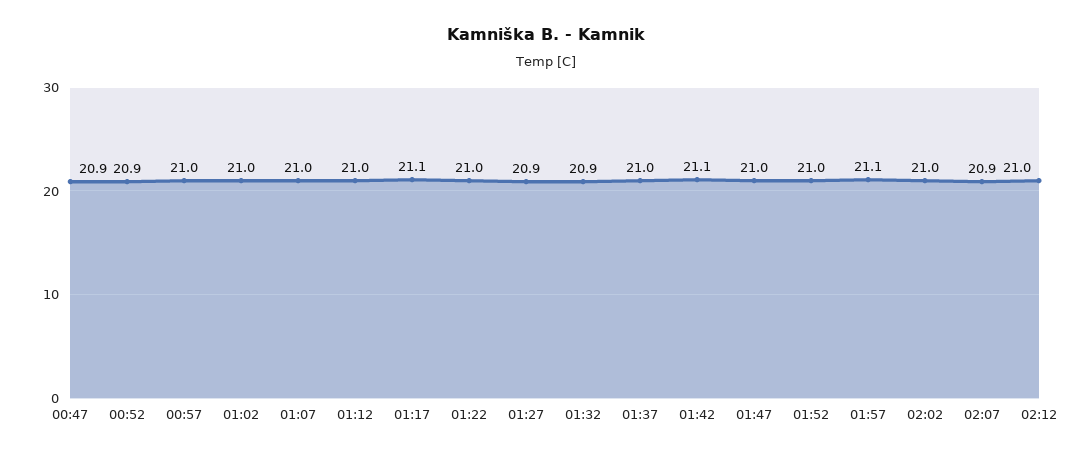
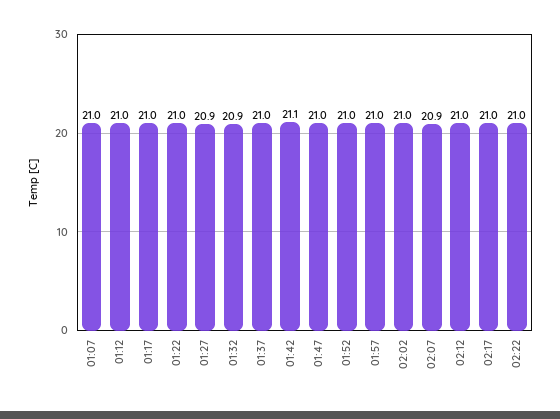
00:47: 20.9 -> none
00:52: 20.9 -> none
00:57: 21 -> none
01:02: 21 -> none
01:17: 21.1 -> 21
01:57: 21.1 -> 21
02:17: none -> 21
02:22: none -> 21

